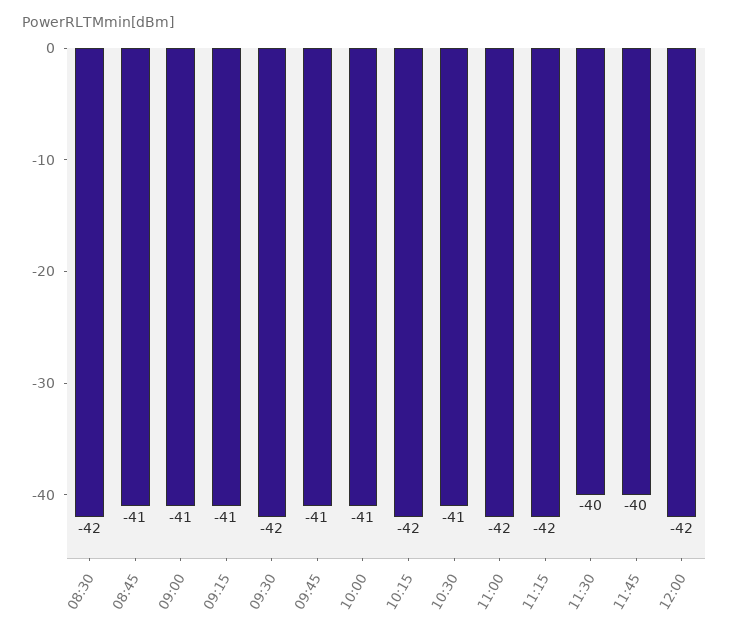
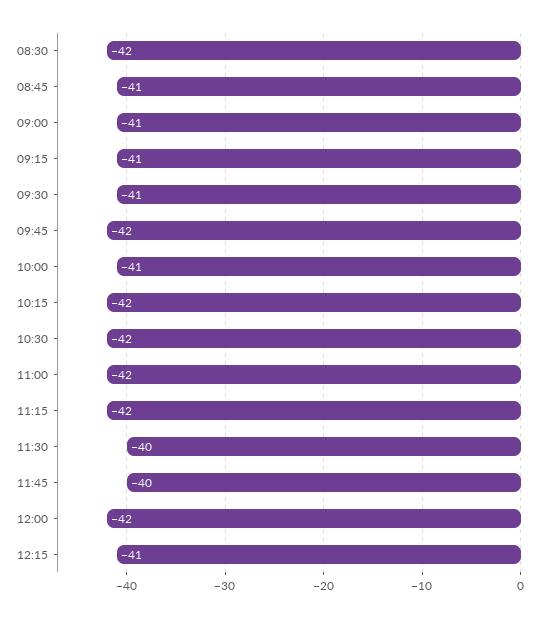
09:30: -42 -> -41
09:45: -41 -> -42
10:30: -41 -> -42
12:15: none -> -41

